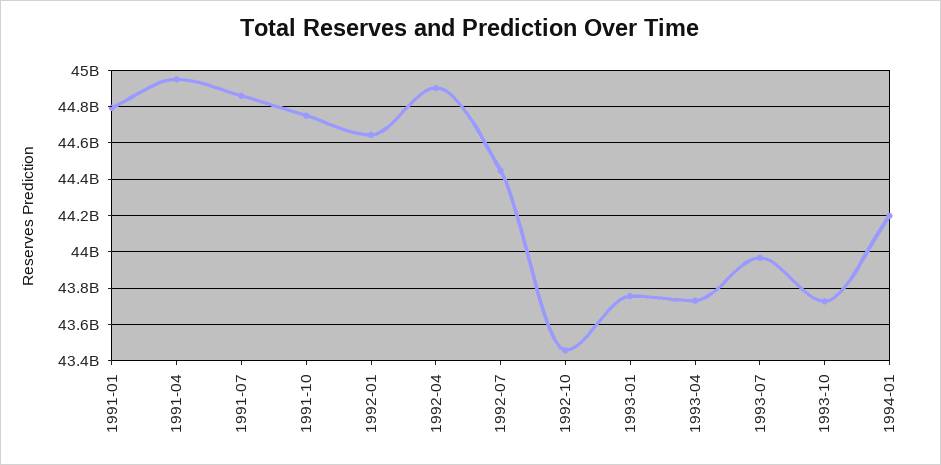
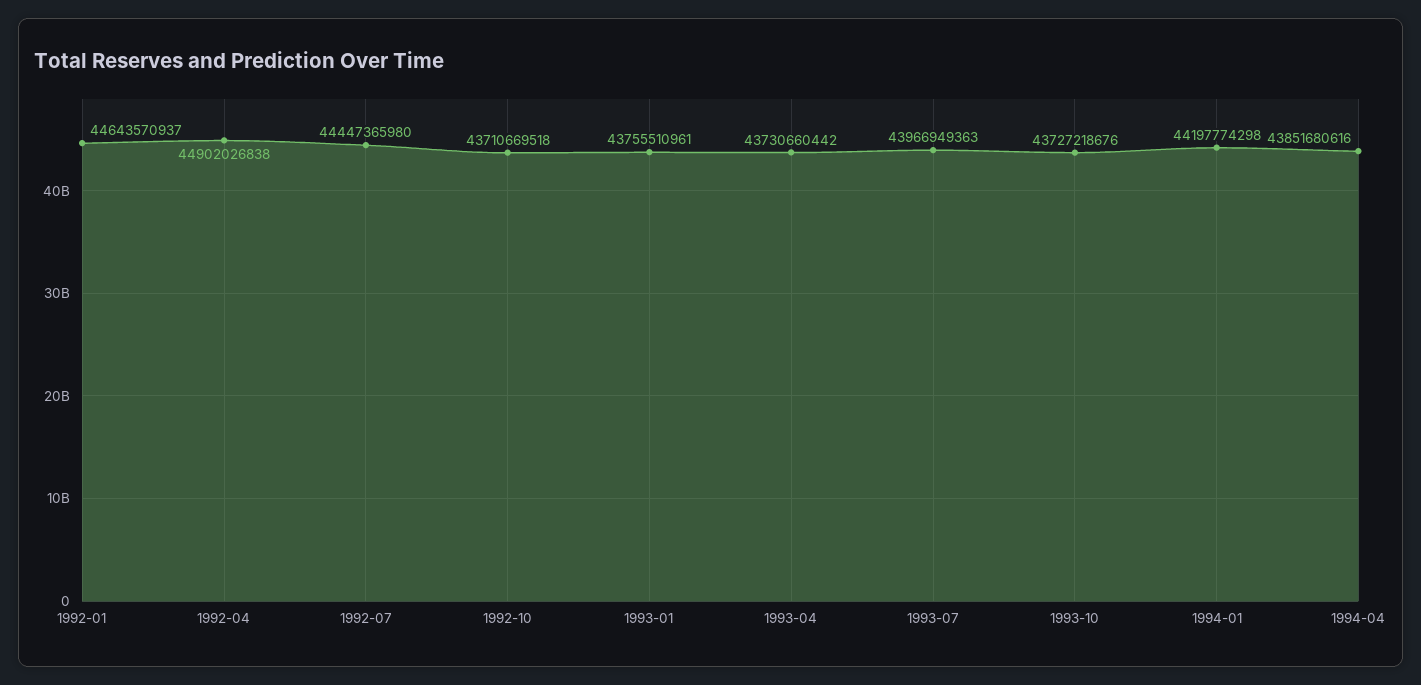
1991-01: 44800000000 -> none
1991-04: 44950000000 -> none
1991-07: 44850000000 -> none
1991-10: 44750000000 -> none
1992-10: 43450000000 -> 43710669518
1994-04: none -> 43851680616

